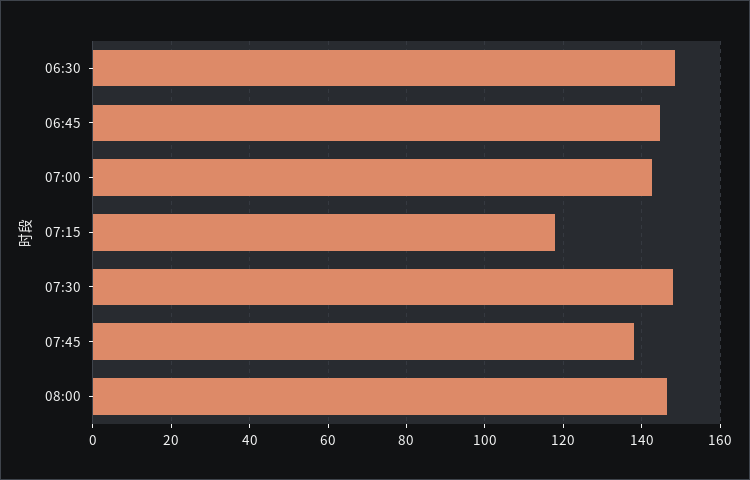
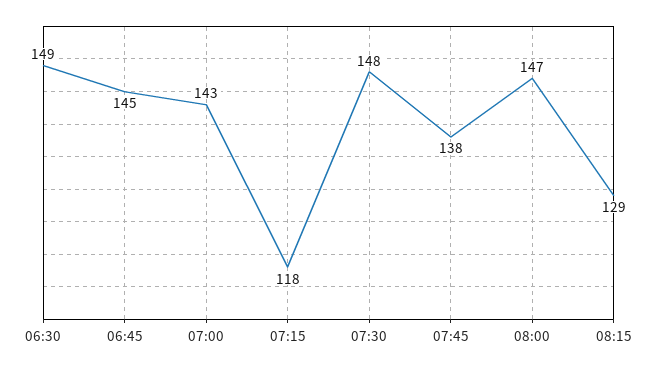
08:15: none -> 129

